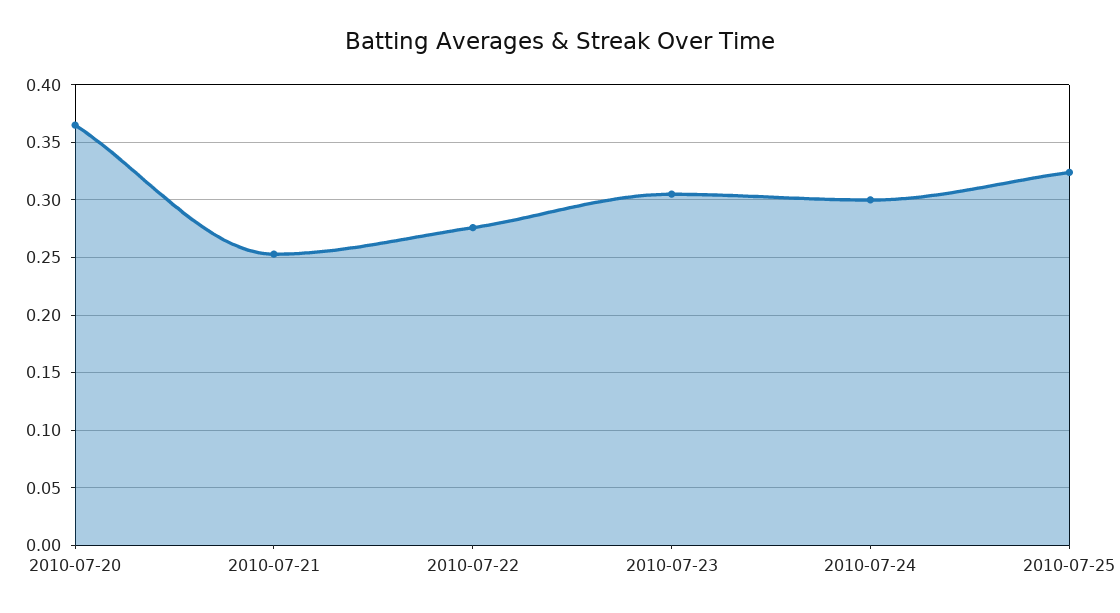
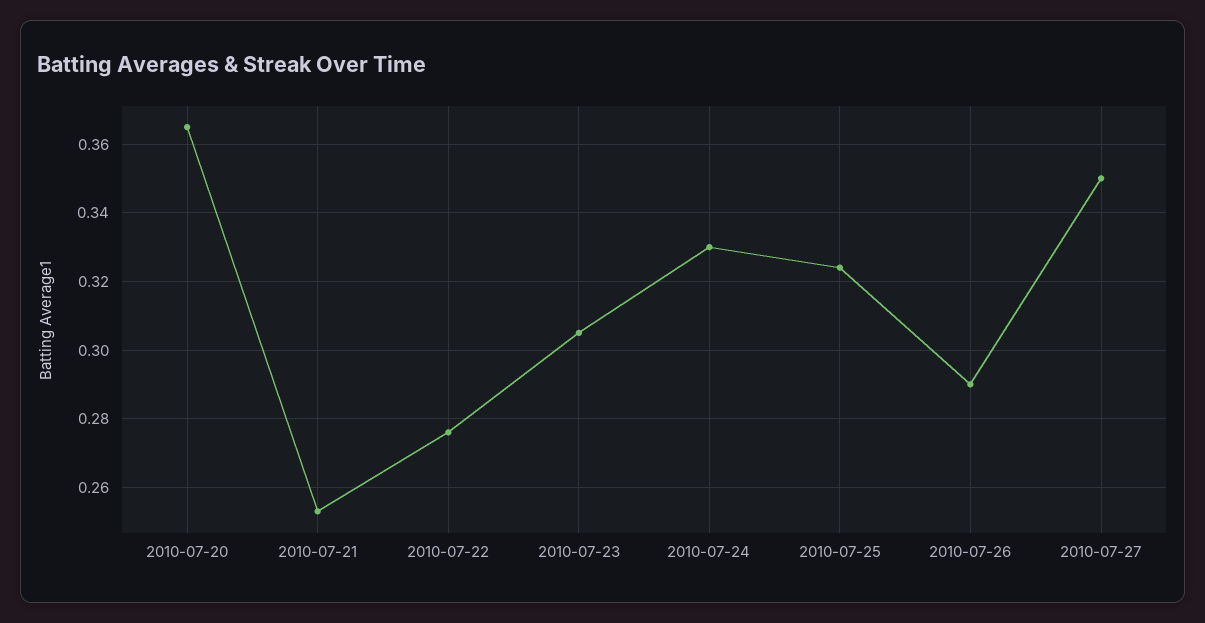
2010-07-24: 0.3 -> 0.33
2010-07-26: none -> 0.29
2010-07-27: none -> 0.35

